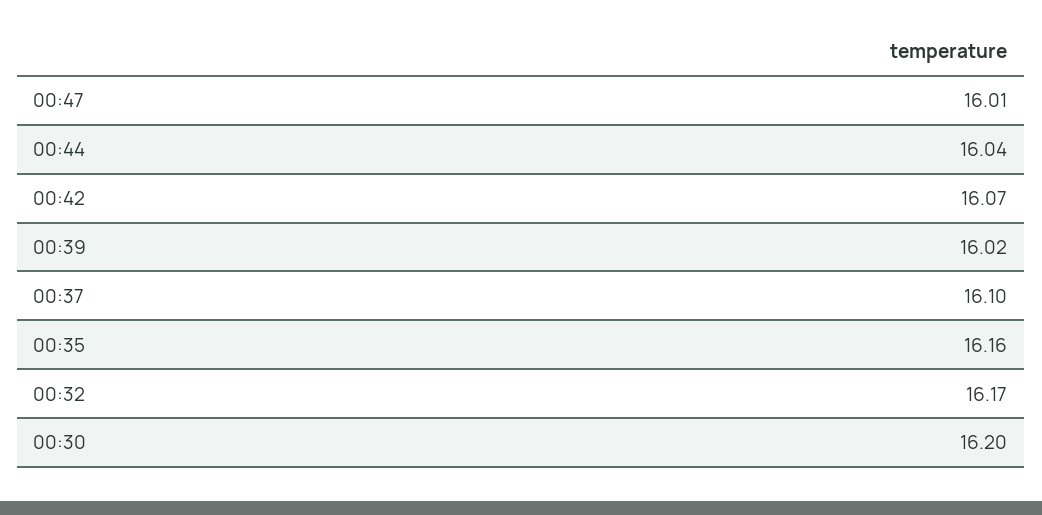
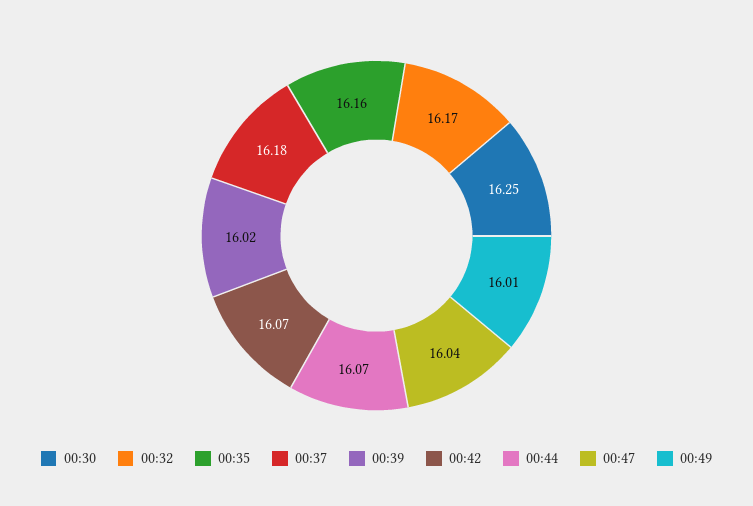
00:47: 16.01 -> 16.04
00:44: 16.04 -> 16.07
00:37: 16.1 -> 16.18
00:30: 16.2 -> 16.25
00:49: none -> 16.01

